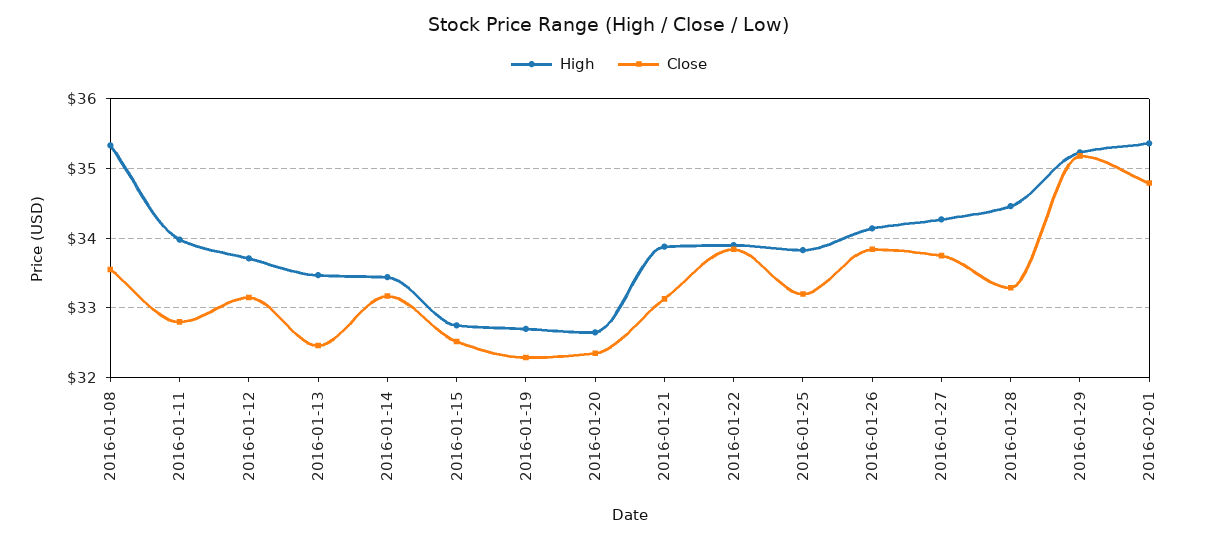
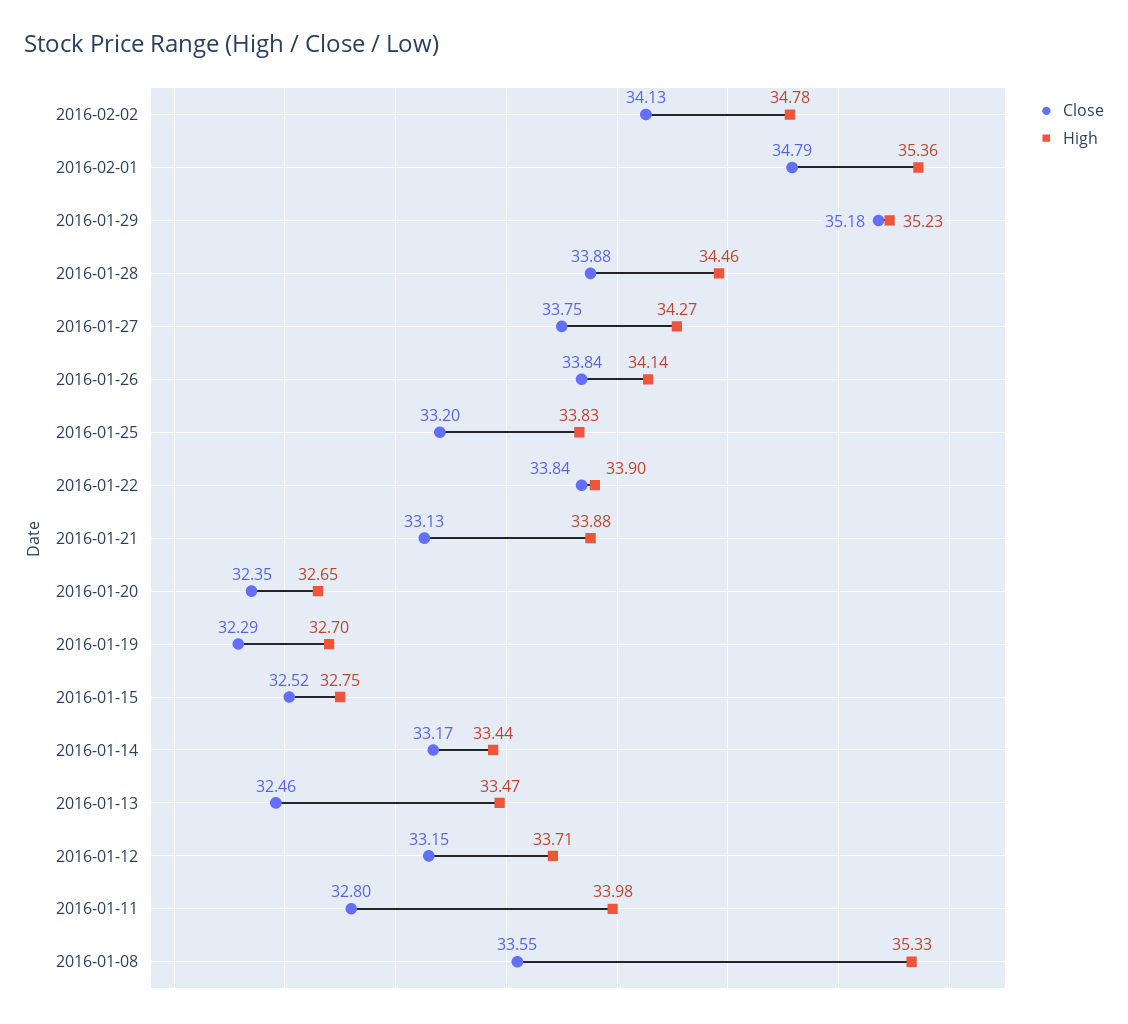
Close, 2016-01-28: 33.3 -> 33.88
Close, 2016-02-02: none -> 34.13
High, 2016-02-02: none -> 34.78

